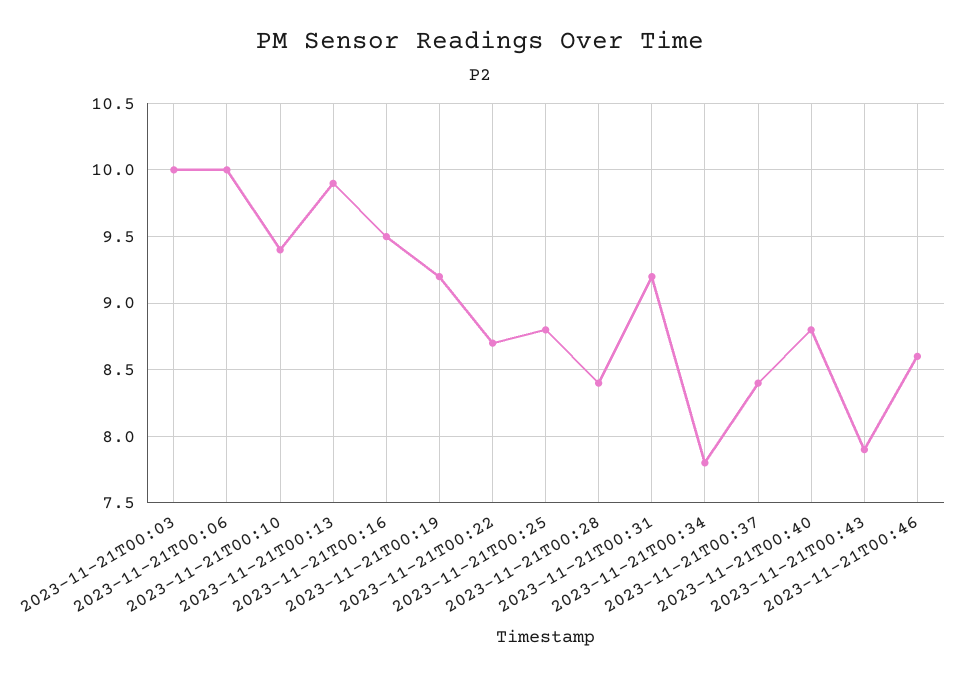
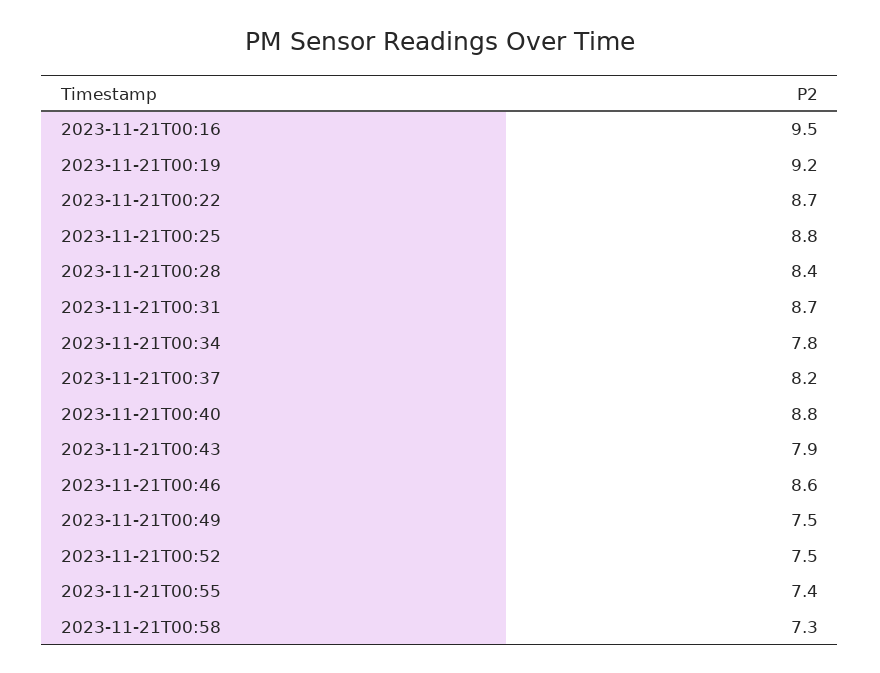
2023-11-21T00:03: 10 -> none
2023-11-21T00:06: 10 -> none
2023-11-21T00:10: 9.4 -> none
2023-11-21T00:13: 9.9 -> none
2023-11-21T00:31: 9.2 -> 8.7
2023-11-21T00:37: 8.4 -> 8.2
2023-11-21T00:49: none -> 7.5
2023-11-21T00:52: none -> 7.5
2023-11-21T00:55: none -> 7.4
2023-11-21T00:58: none -> 7.3

